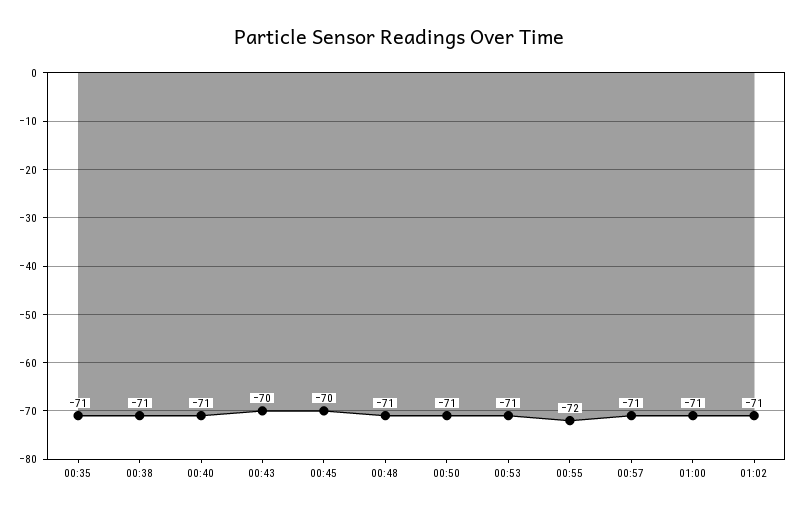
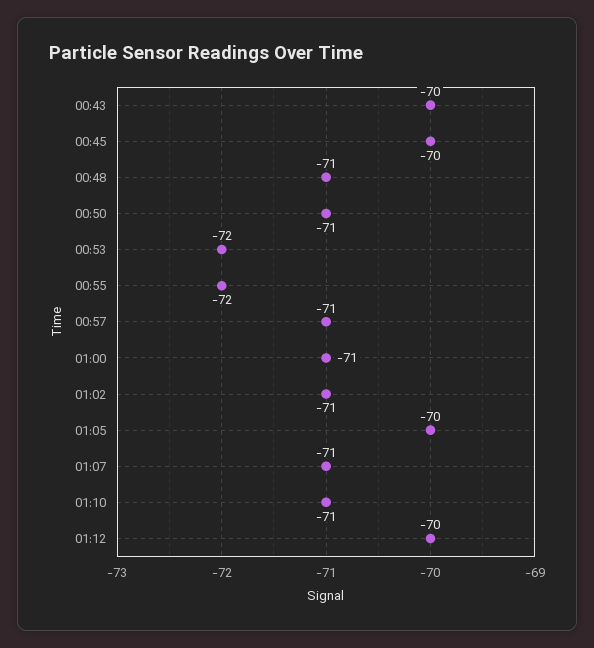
00:35: -71 -> none
00:38: -71 -> none
00:40: -71 -> none
00:53: -71 -> -72
01:05: none -> -70
01:07: none -> -71
01:10: none -> -71
01:12: none -> -70

